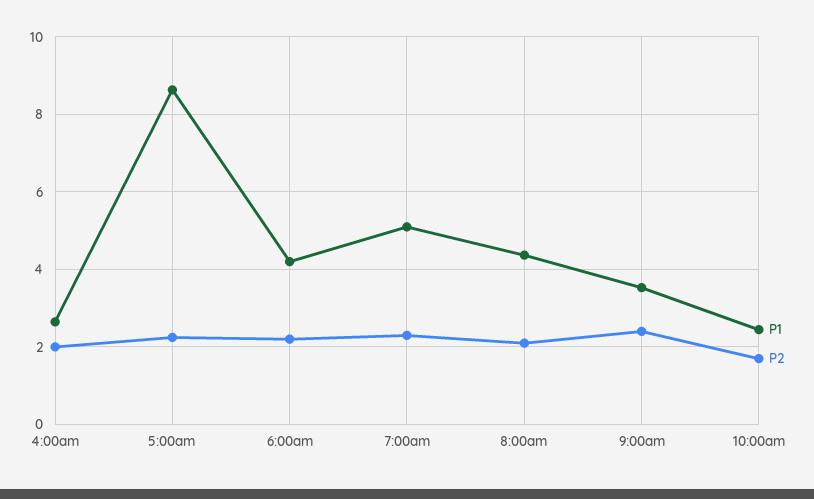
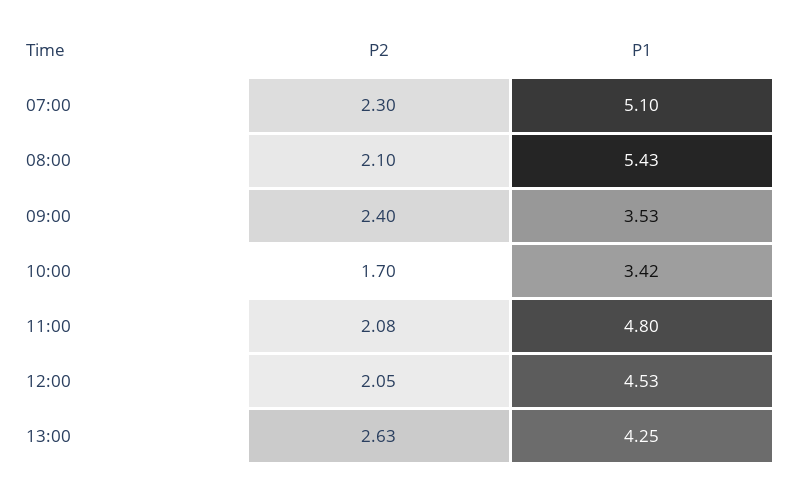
P1, 4:00am: 2.6 -> none
P2, 4:00am: 2 -> none
P1, 5:00am: 8.6 -> none
P2, 5:00am: 2.2 -> none
P1, 6:00am: 4.2 -> none
P2, 6:00am: 2.2 -> none
P1, 8:00am: 4.4 -> 5.43
P1, 10:00am: 2.4 -> 3.42
P2, 11:00: none -> 2.08
P1, 11:00: none -> 4.8
P2, 12:00: none -> 2.05
P1, 12:00: none -> 4.53
P2, 13:00: none -> 2.63
P1, 13:00: none -> 4.25

